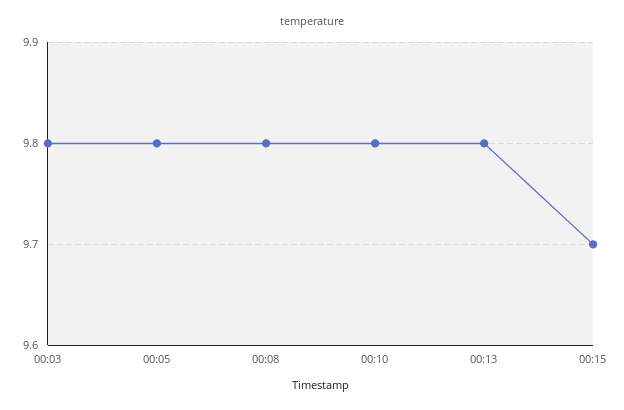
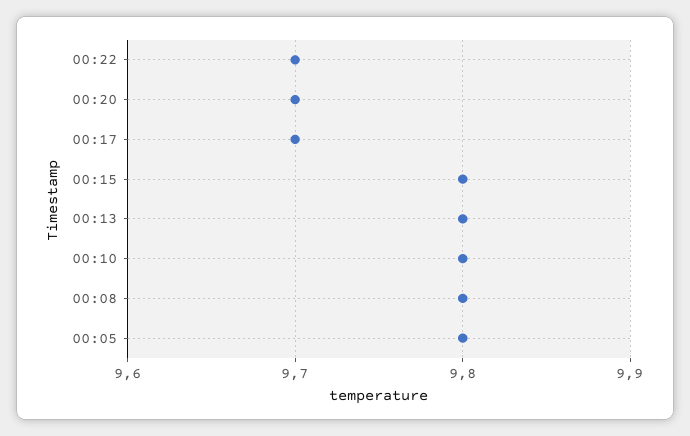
00:03: 9.8 -> none
00:15: 9.7 -> 9.8
00:22: none -> 9.7
00:20: none -> 9.7
00:17: none -> 9.7

